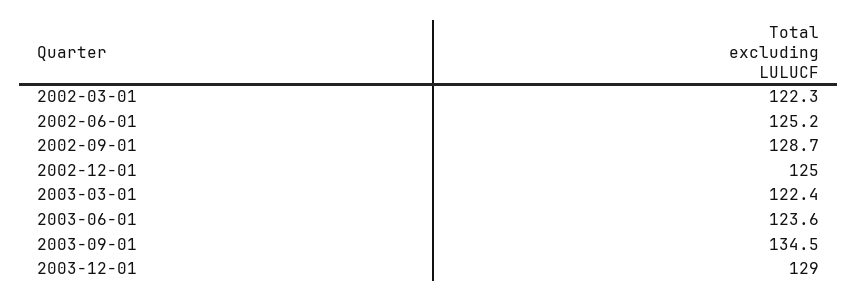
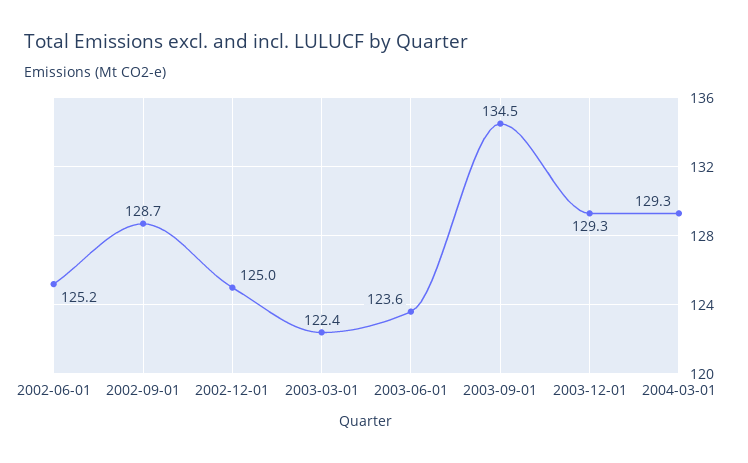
2002-03-01: 122.3 -> none
2003-12-01: 129 -> 129.3
2004-03-01: none -> 129.3

